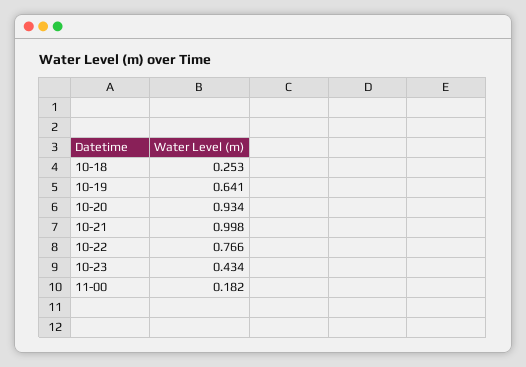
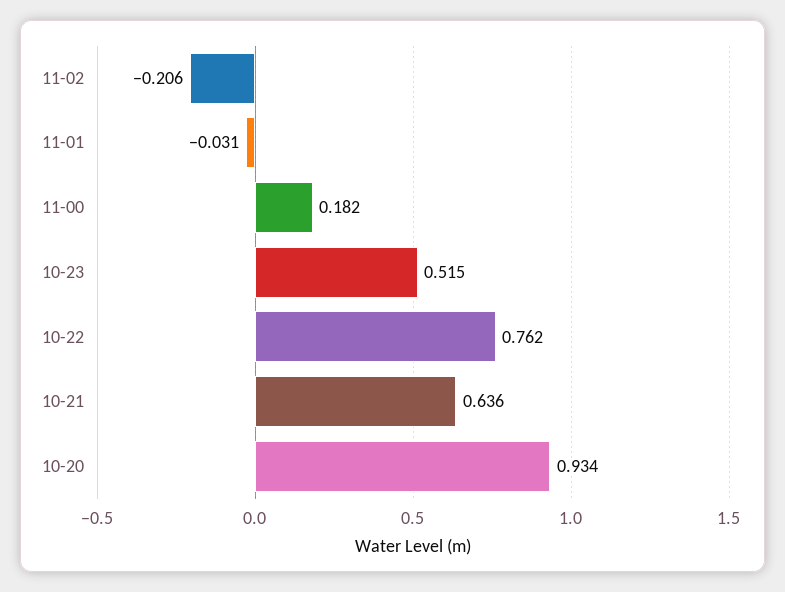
10-18: 0.253 -> none
10-19: 0.641 -> none
10-21: 0.998 -> 0.636
10-22: 0.766 -> 0.762
10-23: 0.434 -> 0.515
11-02: none -> -0.206
11-01: none -> -0.031

